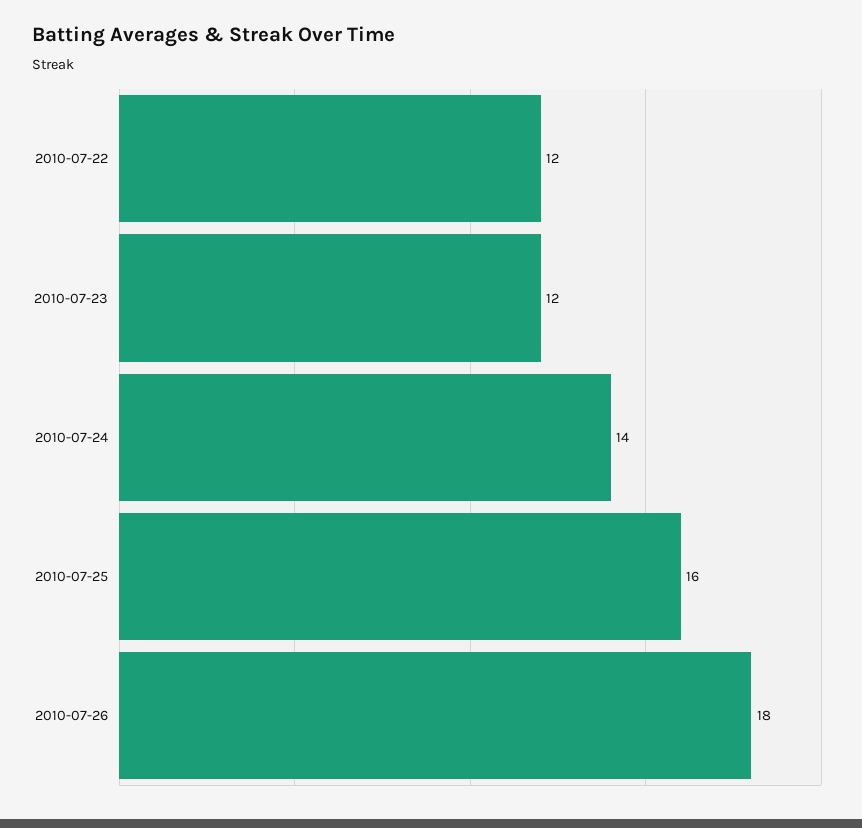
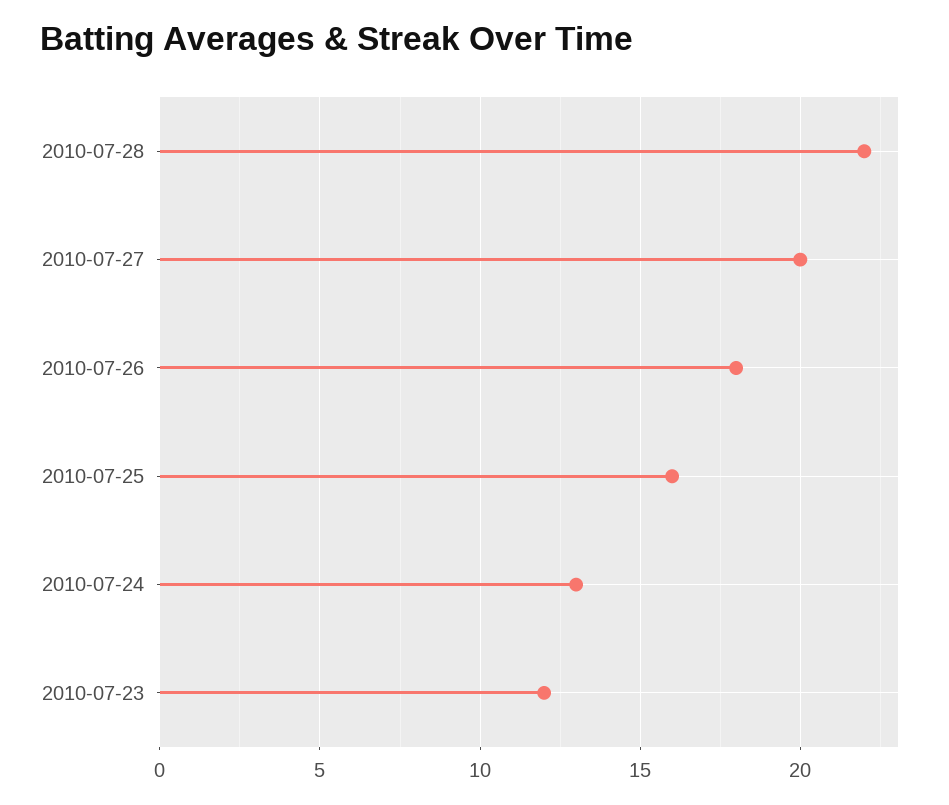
2010-07-22: 12 -> none
2010-07-24: 14 -> 13
2010-07-28: none -> 22
2010-07-27: none -> 20

